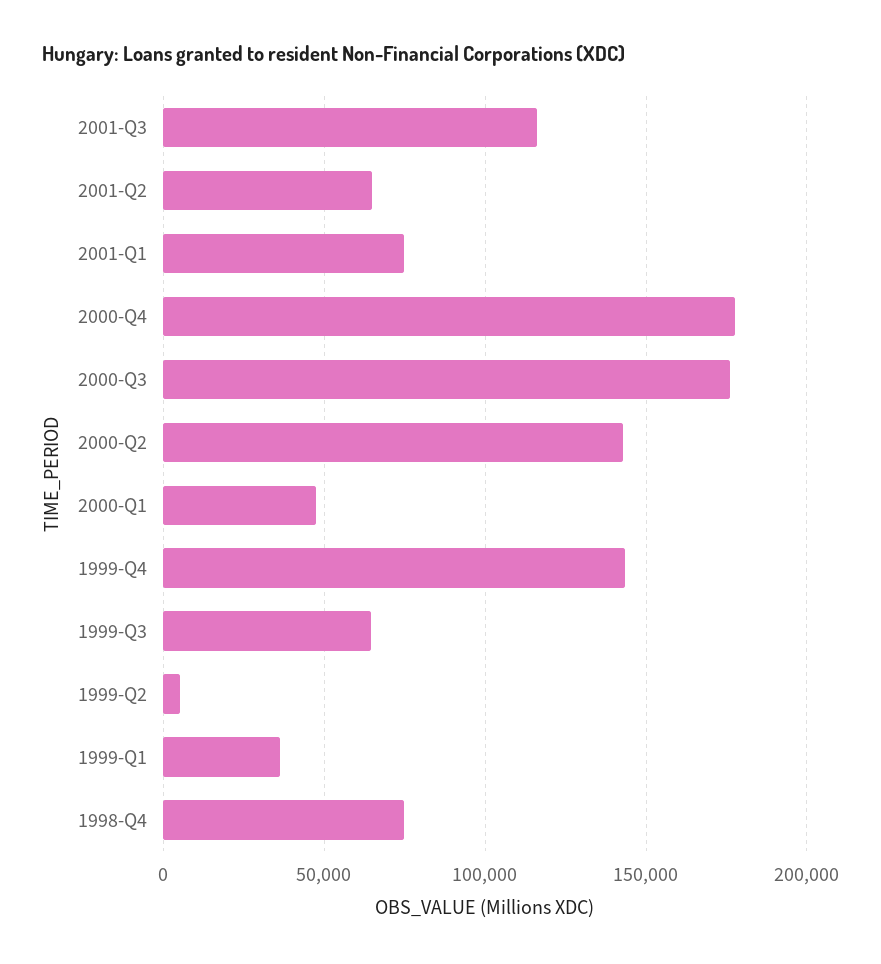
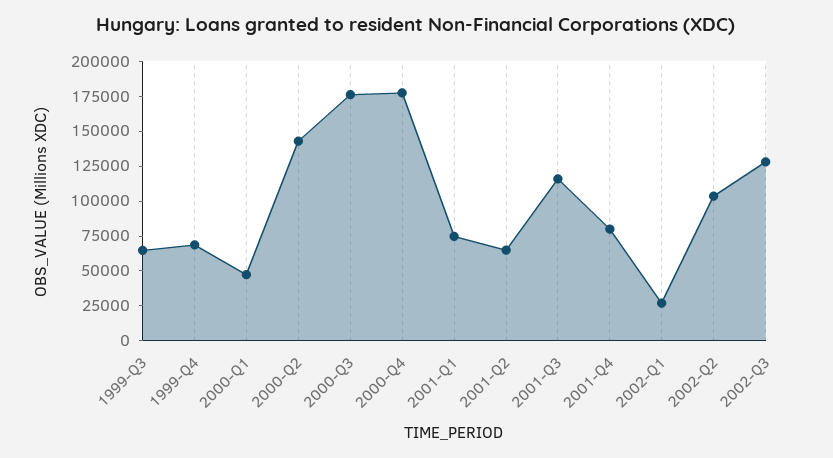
1999-Q4: 145000 -> 75000
1999-Q2: 5000 -> none
1999-Q1: 35000 -> none
1998-Q4: 75000 -> none
2001-Q4: none -> 75000
2002-Q1: none -> 25000
2002-Q2: none -> 100000
2002-Q3: none -> 125000

